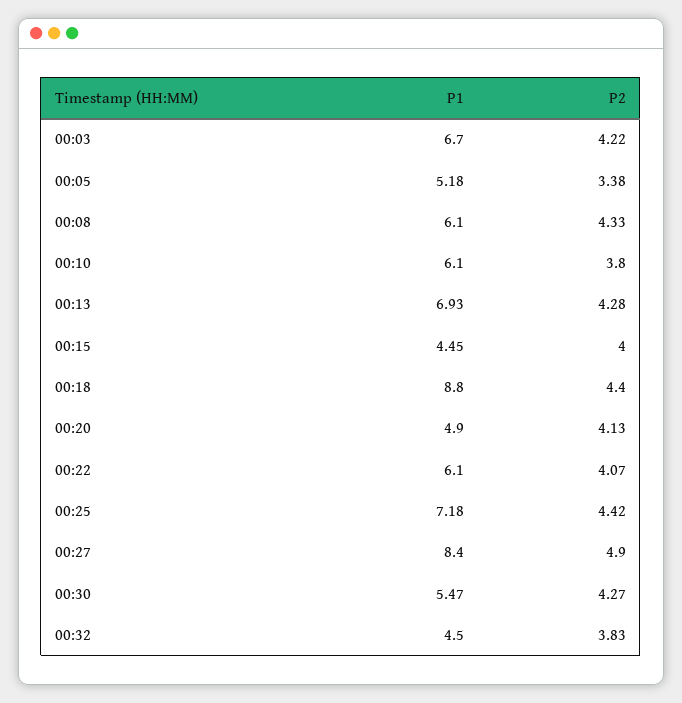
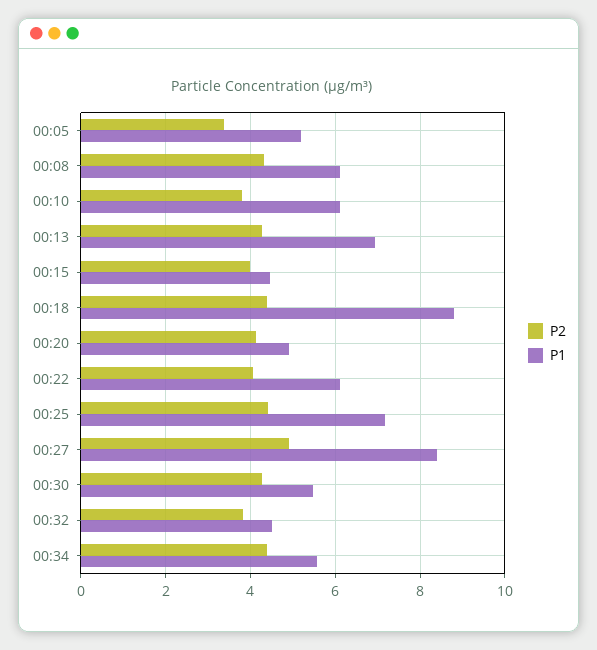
P1, 00:03: 6.7 -> none
P2, 00:03: 4.22 -> none
P2, 00:34: none -> 4.4
P1, 00:34: none -> 5.6

